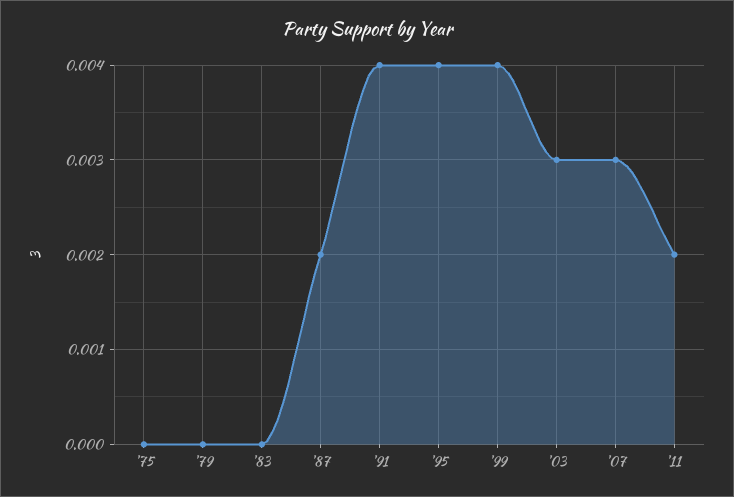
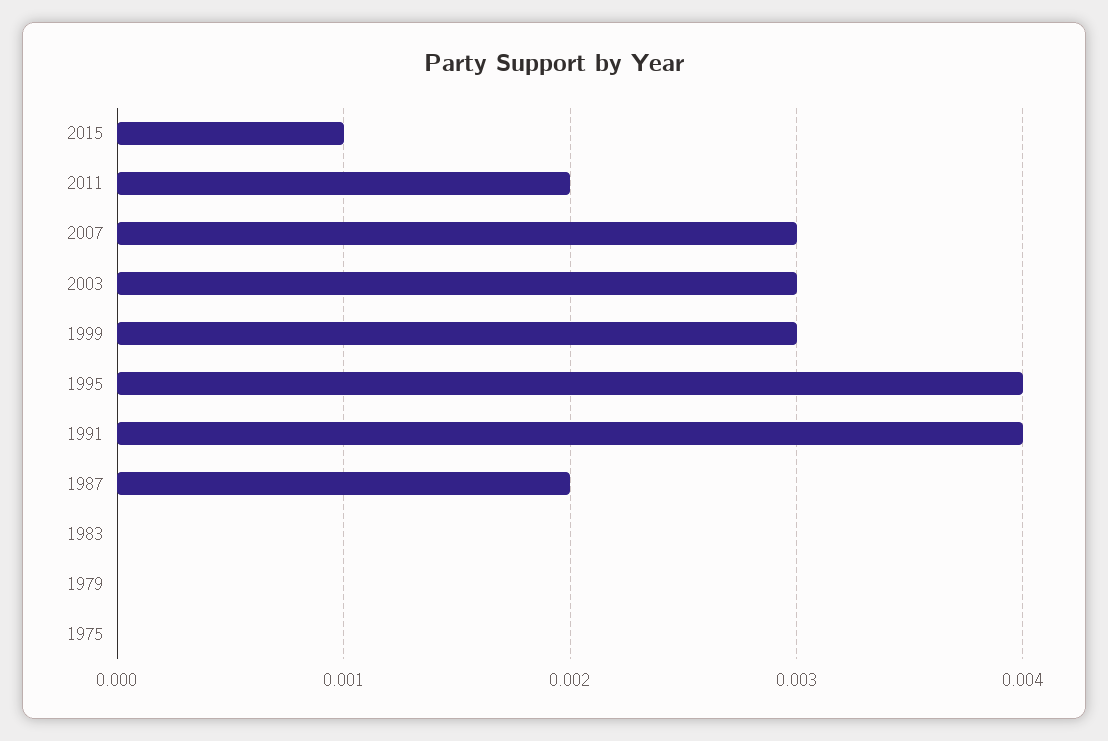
'99: 0.004 -> 0.003
2015: none -> 0.001

